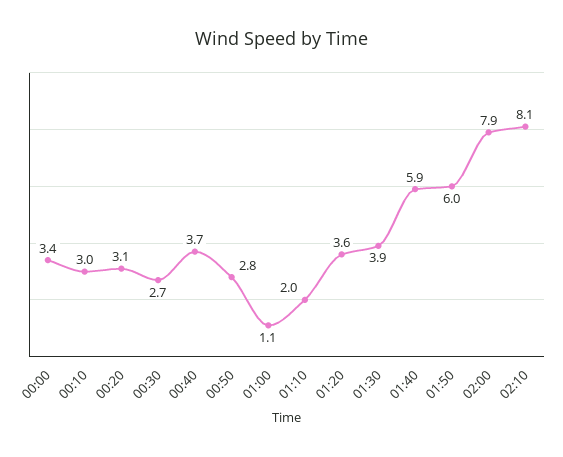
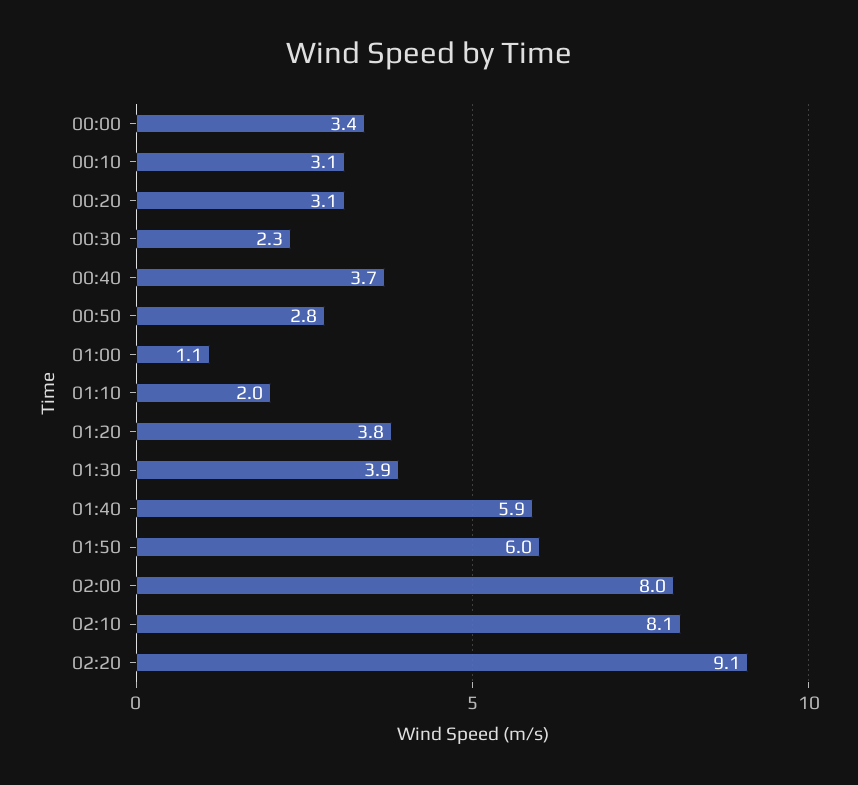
00:10: 3 -> 3.1
00:30: 2.7 -> 2.3
01:20: 3.6 -> 3.8
02:00: 7.9 -> 8
02:20: none -> 9.1

